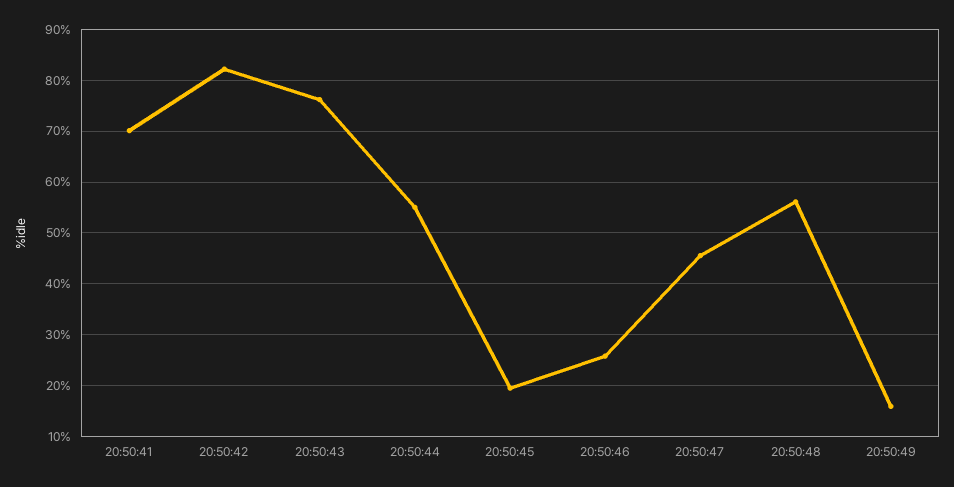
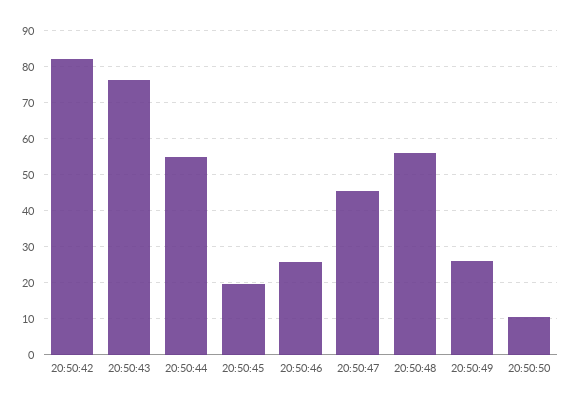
20:50:41: 70 -> none
20:50:49: 16 -> 26
20:50:50: none -> 10

